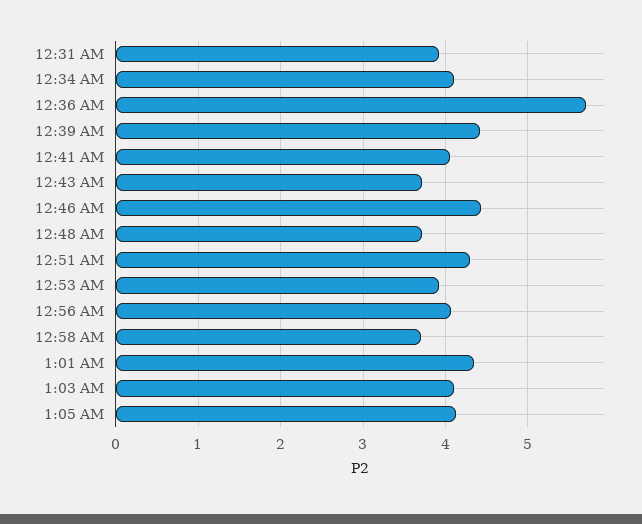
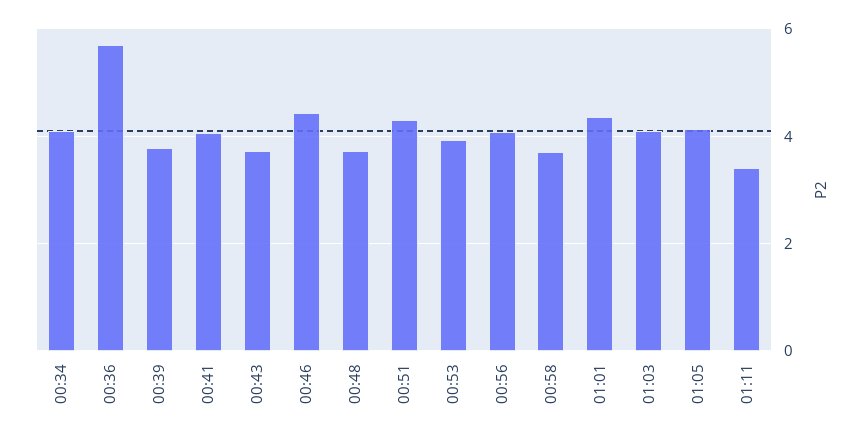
12:31 AM: 3.9 -> none
12:39 AM: 4.4 -> 3.8
01:11: none -> 3.4

